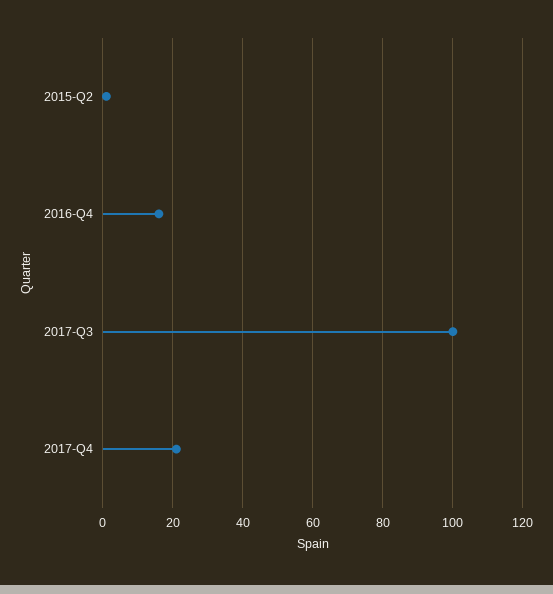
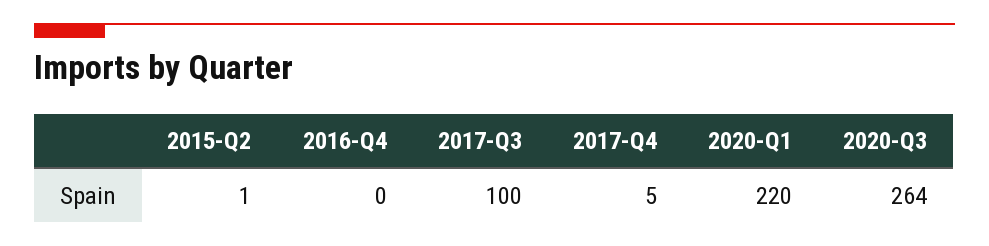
2016-Q4: 15 -> 0
2017-Q4: 20 -> 5
2020-Q1: none -> 220
2020-Q3: none -> 264

